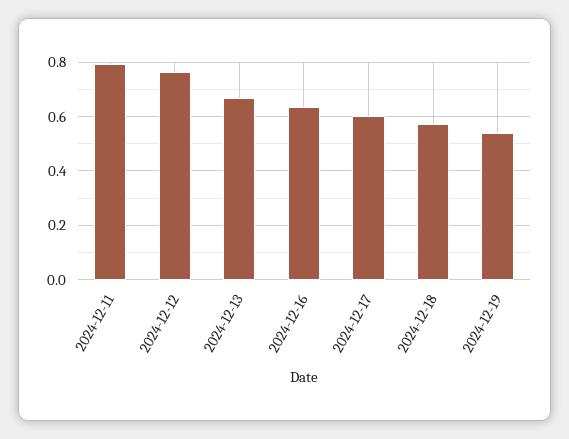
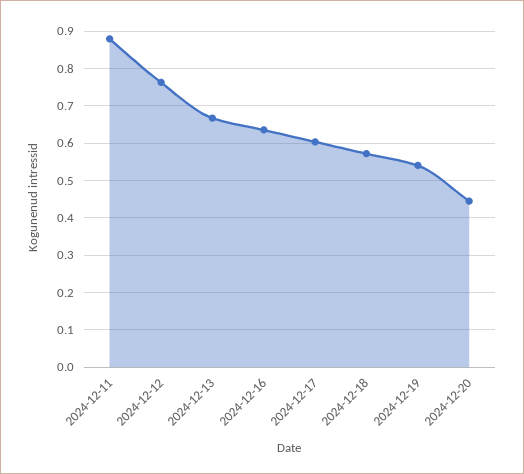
2024-12-11: 0.8 -> 0.88
2024-12-20: none -> 0.44

